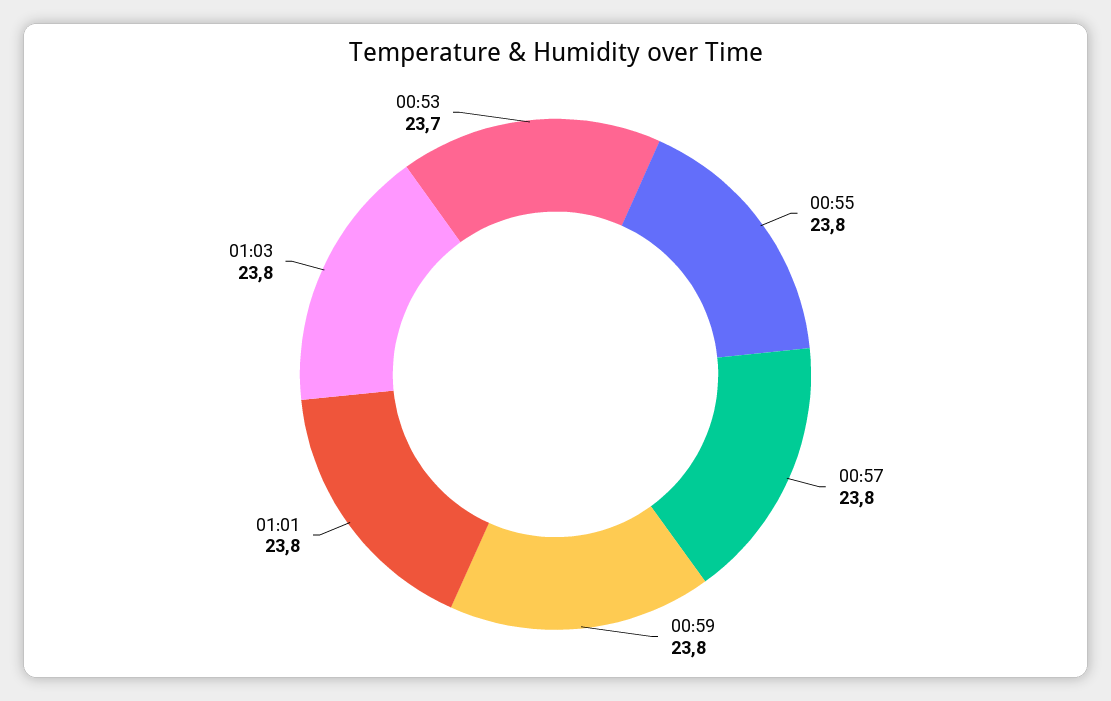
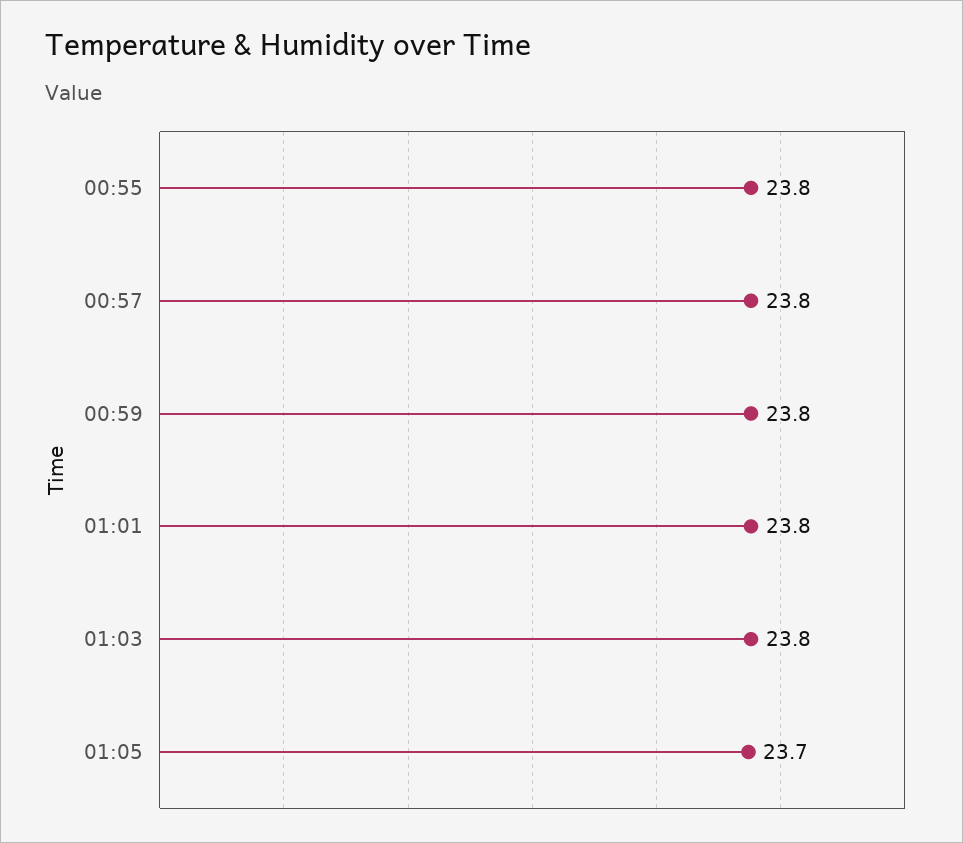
00:53: 23.7 -> none
01:05: none -> 23.7

